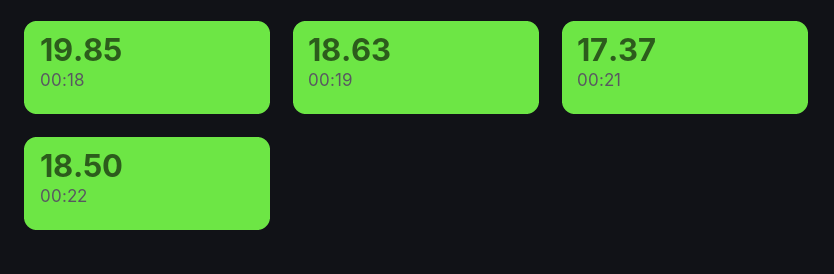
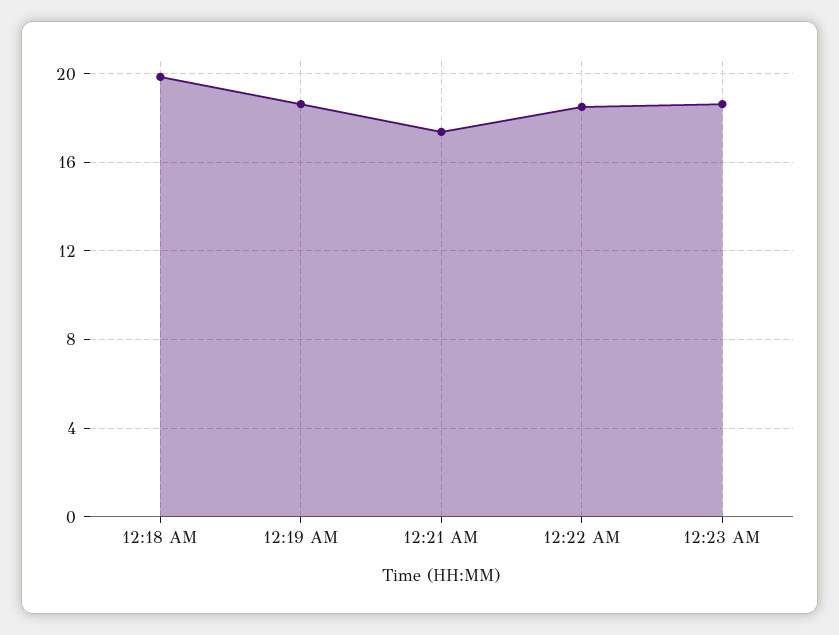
12:23 AM: none -> 18.5

